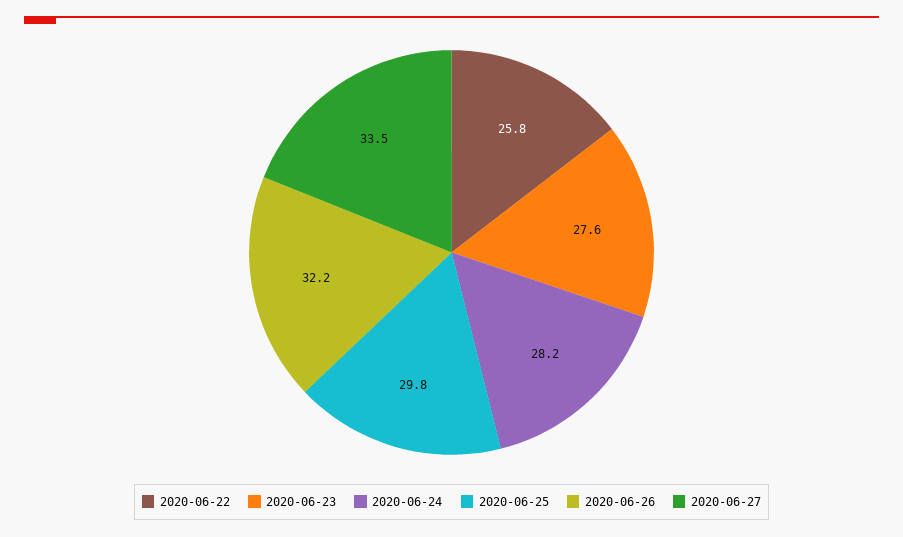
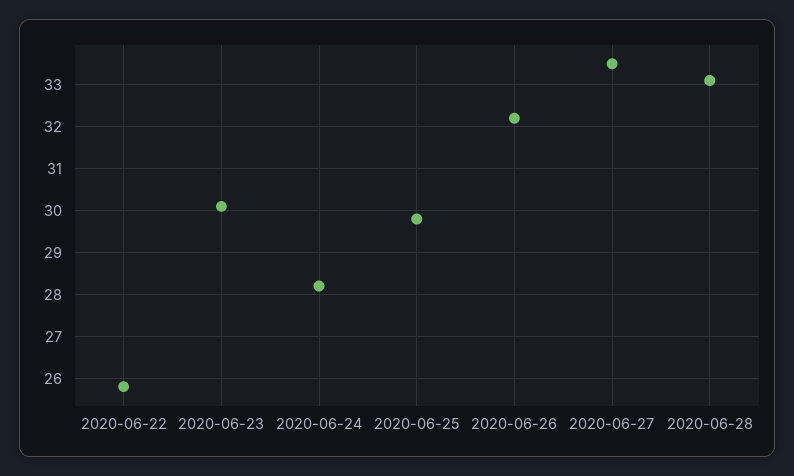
2020-06-23: 27.6 -> 30
2020-06-28: none -> 33

